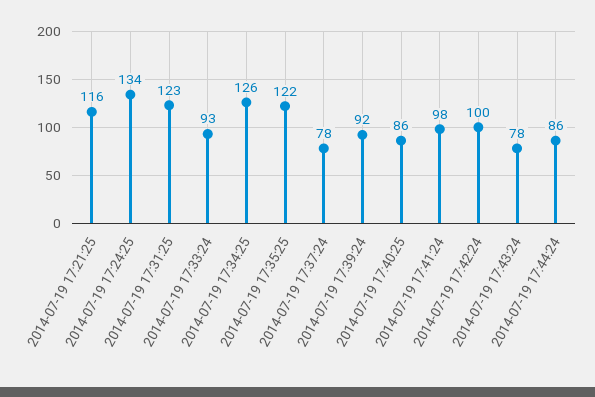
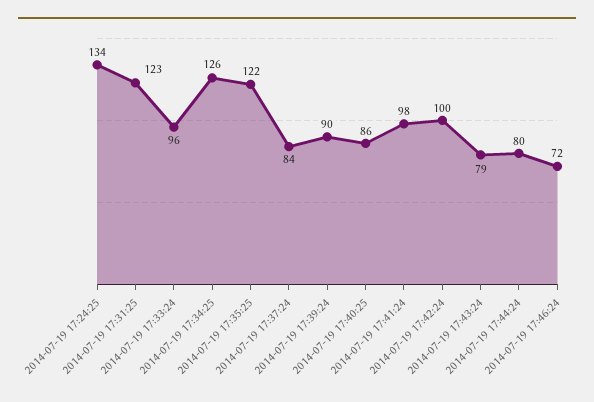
2014-07-19 17:21:25: 116 -> none
2014-07-19 17:33:24: 93 -> 96
2014-07-19 17:37:24: 78 -> 84
2014-07-19 17:39:24: 92 -> 90
2014-07-19 17:43:24: 78 -> 79
2014-07-19 17:44:24: 86 -> 80
2014-07-19 17:46:24: none -> 72

